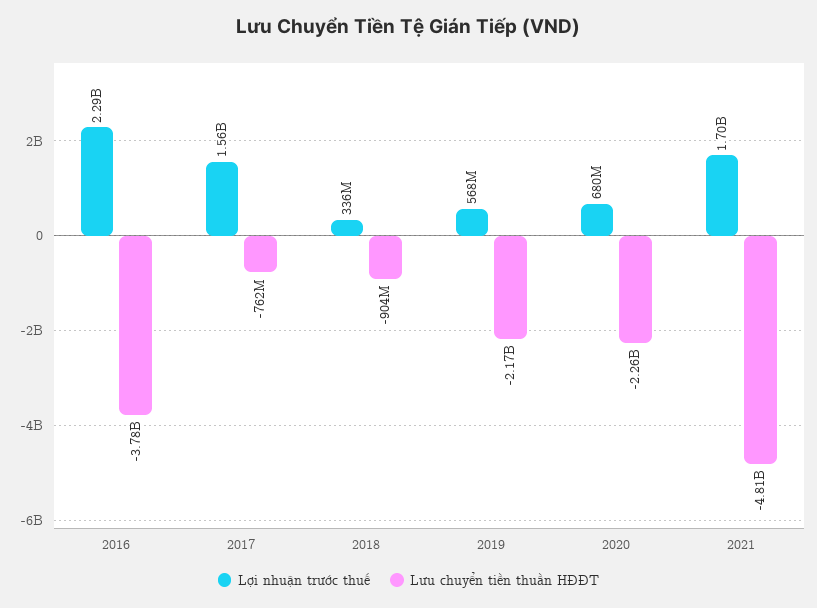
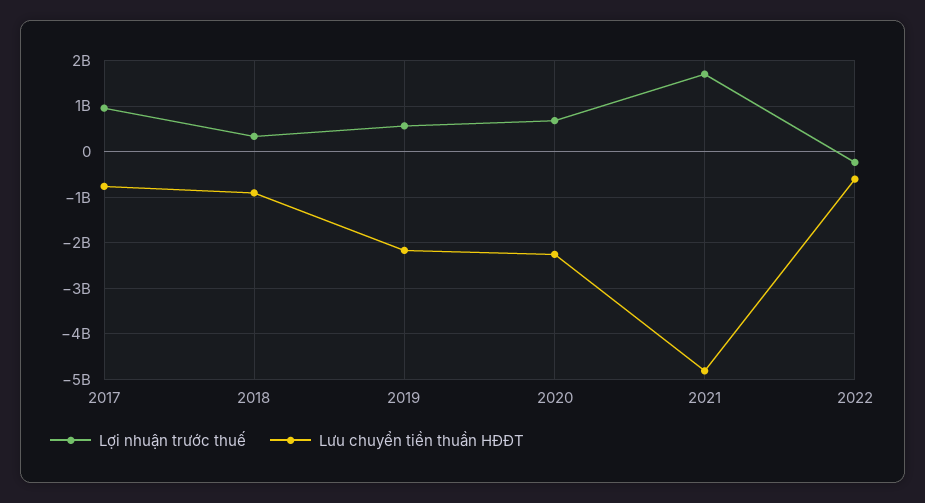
Lợi nhuận trước thuế, 2016: 2290000000 -> none
Lưu chuyển tiền thuần HĐĐT, 2016: -3780000000 -> none
Lợi nhuận trước thuế, 2017: 1560000000 -> 1000000000
Lợi nhuận trước thuế, 2022: none -> -200000000
Lưu chuyển tiền thuần HĐĐT, 2022: none -> -600000000

